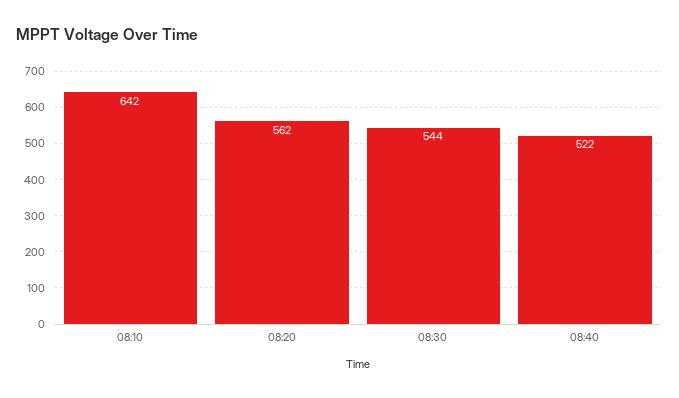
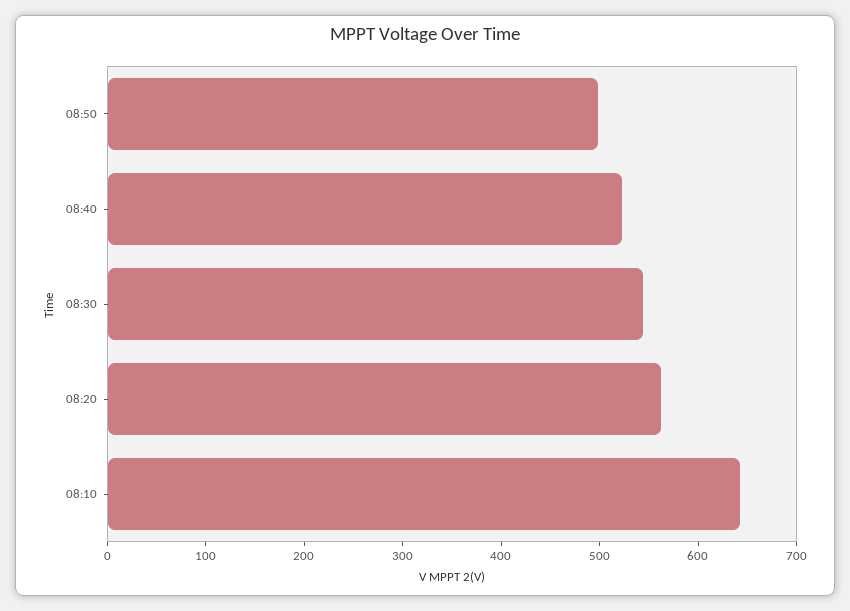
08:50: none -> 500

